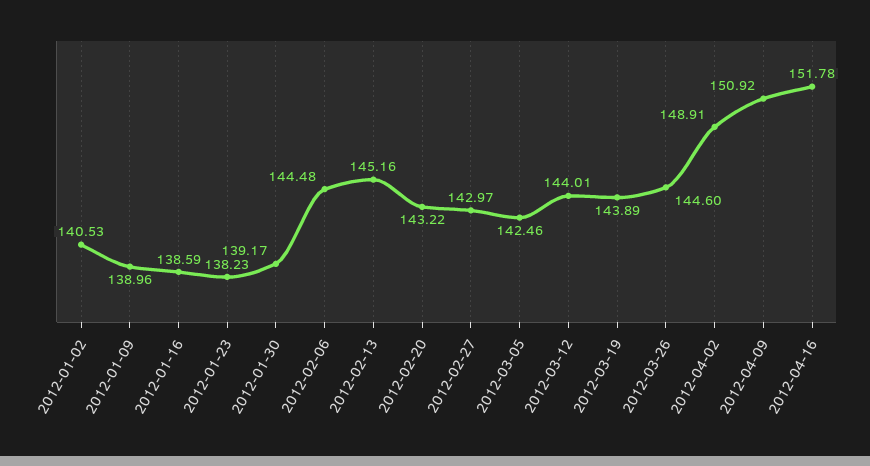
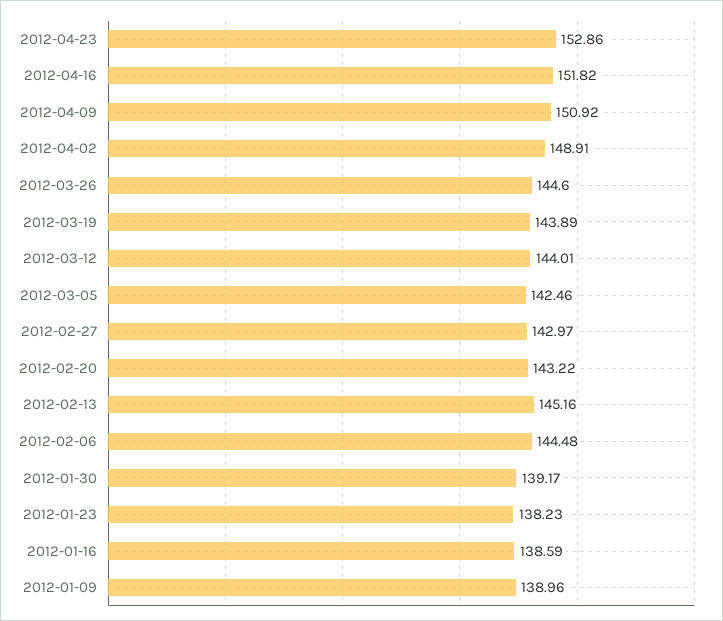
2012-01-02: 140.53 -> none
2012-04-16: 151.78 -> 151.82
2012-04-23: none -> 152.86

